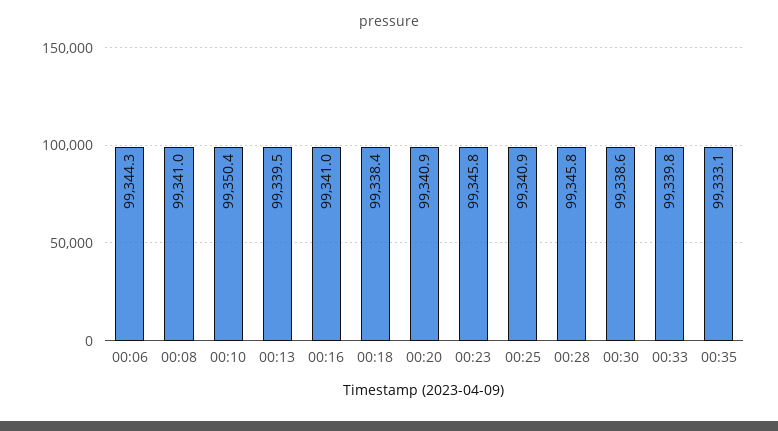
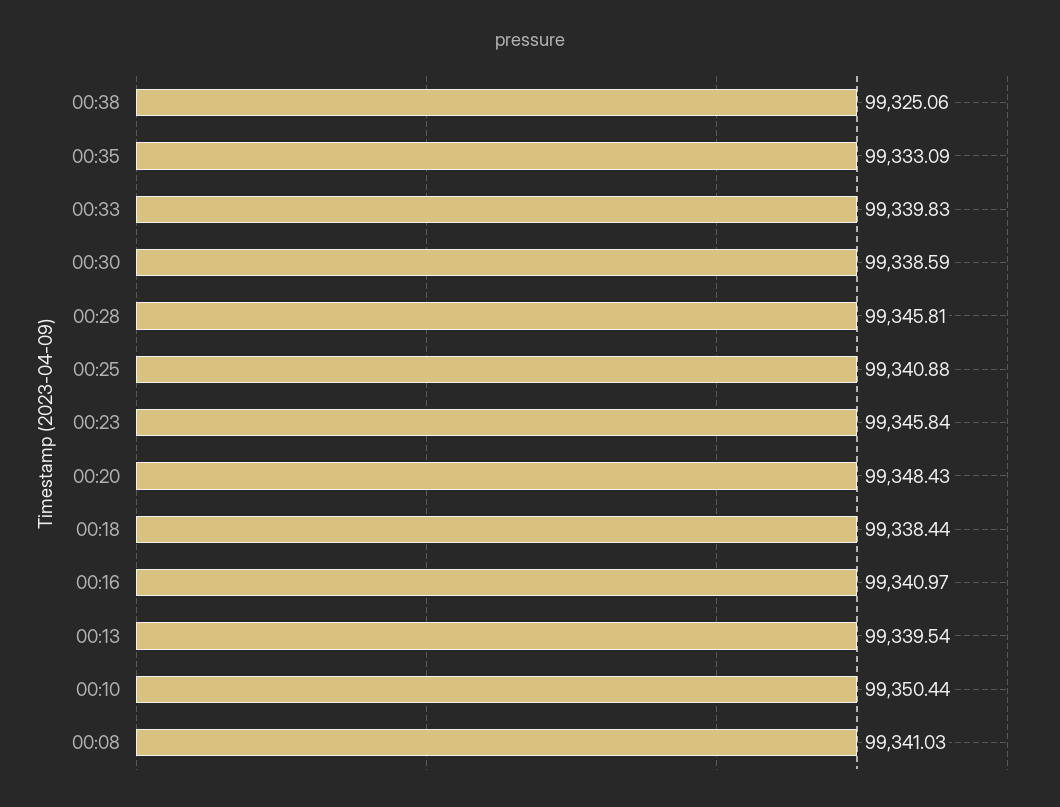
00:06: 99344.3 -> none
00:20: 99340.9 -> 99348.43
00:38: none -> 99325.06

